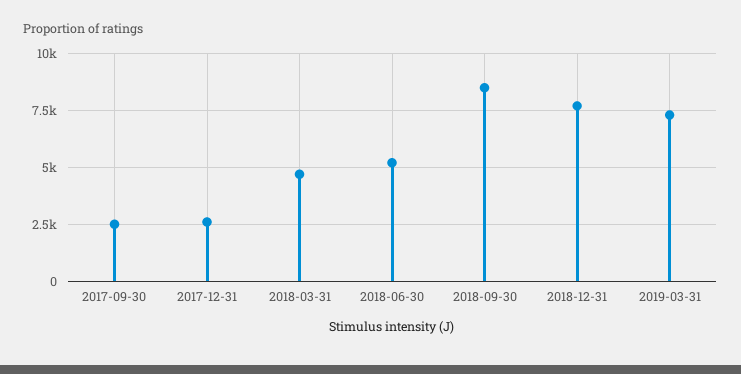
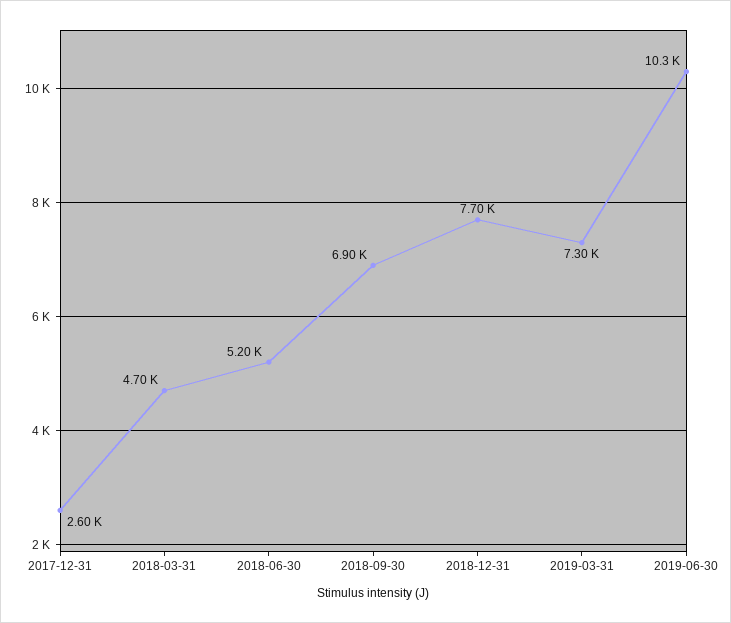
2017-09-30: 2500 -> none
2018-09-30: 8500 -> 6900
2019-06-30: none -> 10300

